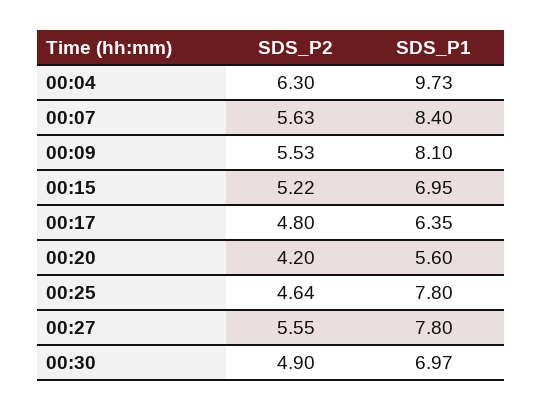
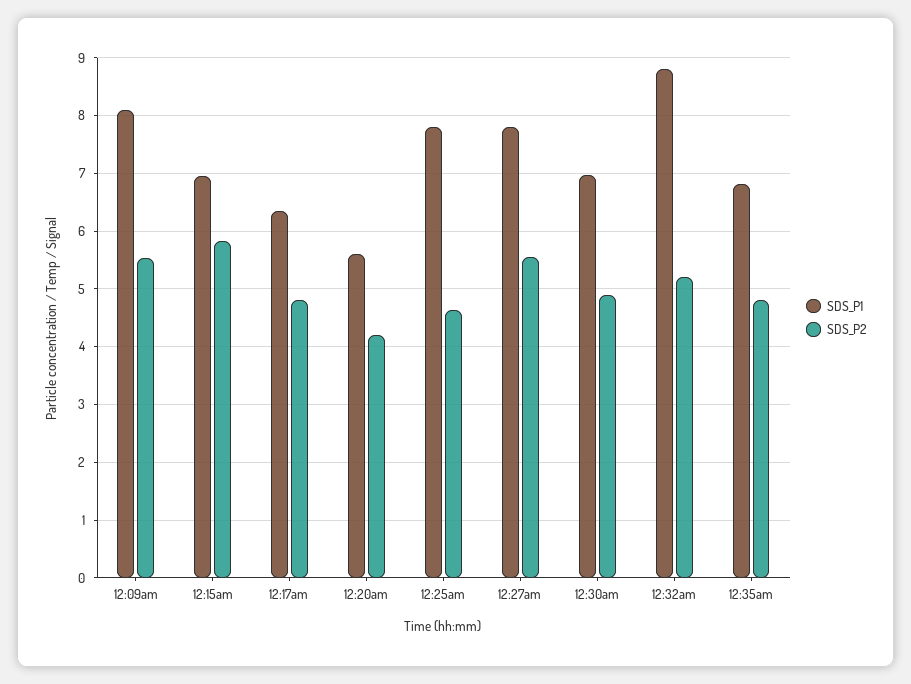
SDS_P2, 00:04: 6.3 -> none
SDS_P1, 00:04: 9.73 -> none
SDS_P2, 00:07: 5.63 -> none
SDS_P1, 00:07: 8.4 -> none
SDS_P2, 00:15: 5.22 -> 5.8
SDS_P1, 12:32am: none -> 8.8
SDS_P2, 12:32am: none -> 5.2
SDS_P1, 12:35am: none -> 6.8
SDS_P2, 12:35am: none -> 4.8

